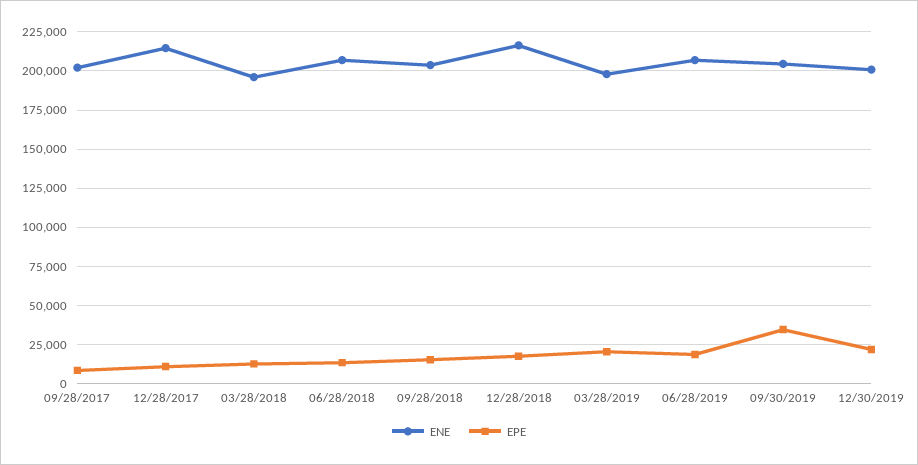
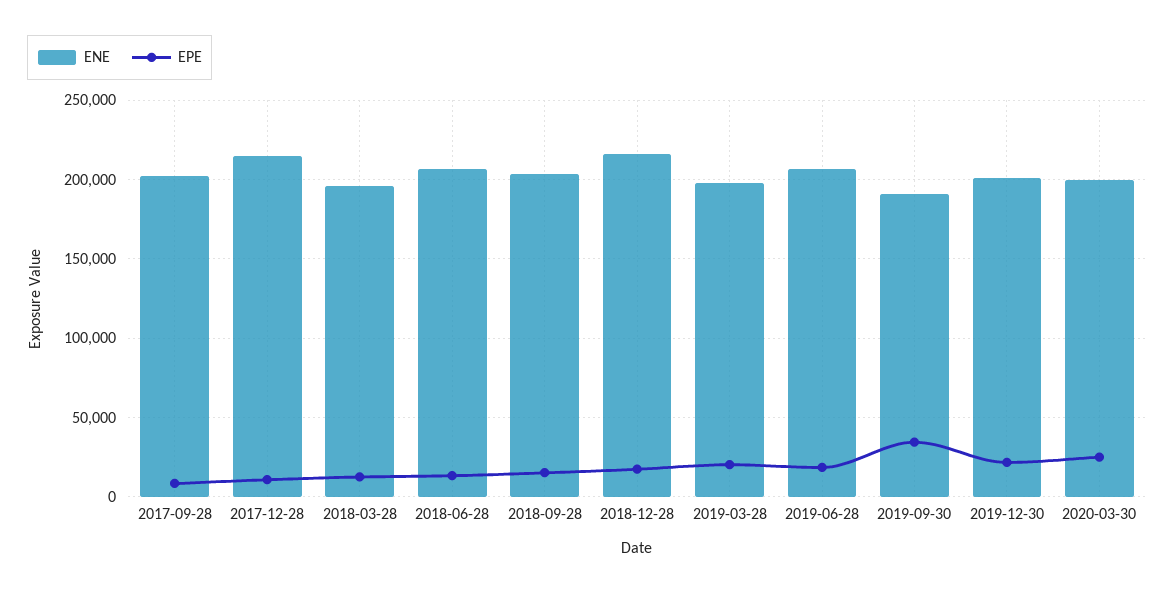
ENE, 09/30/2019: 205000 -> 190000
ENE, 2020-03-30: none -> 200000
EPE, 2020-03-30: none -> 25000

